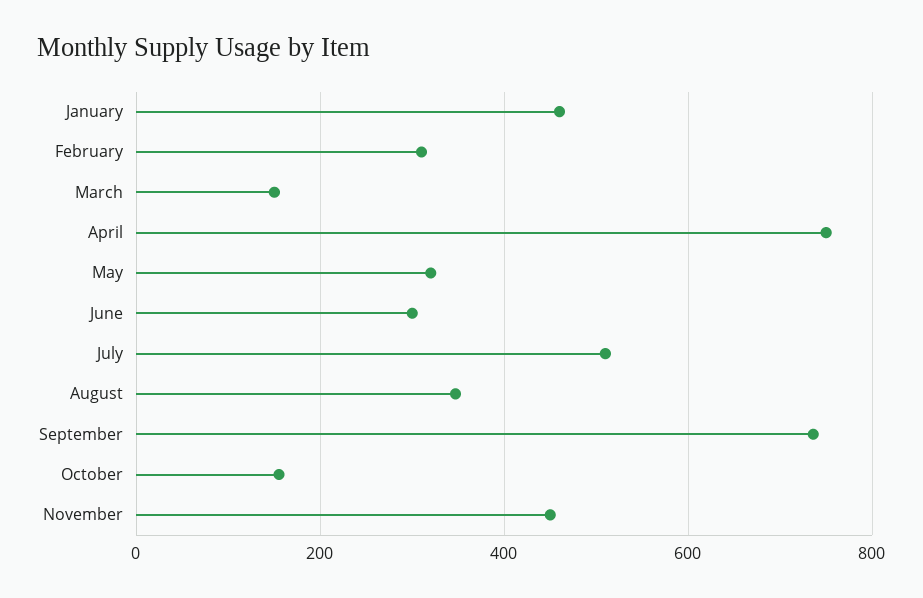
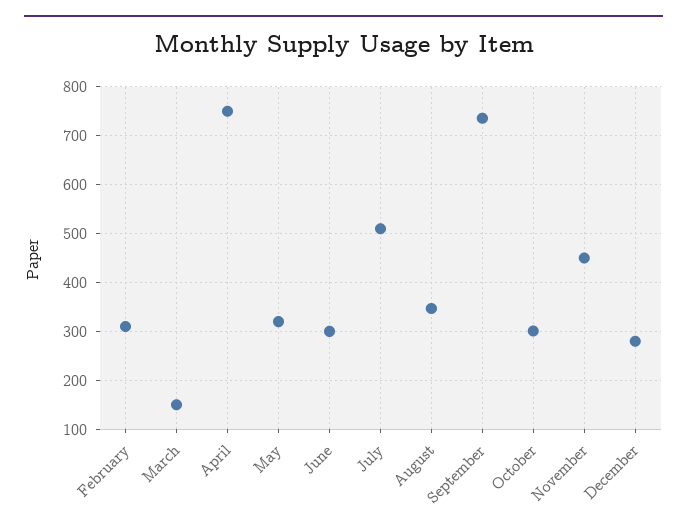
January: 460 -> none
October: 160 -> 300
December: none -> 280

